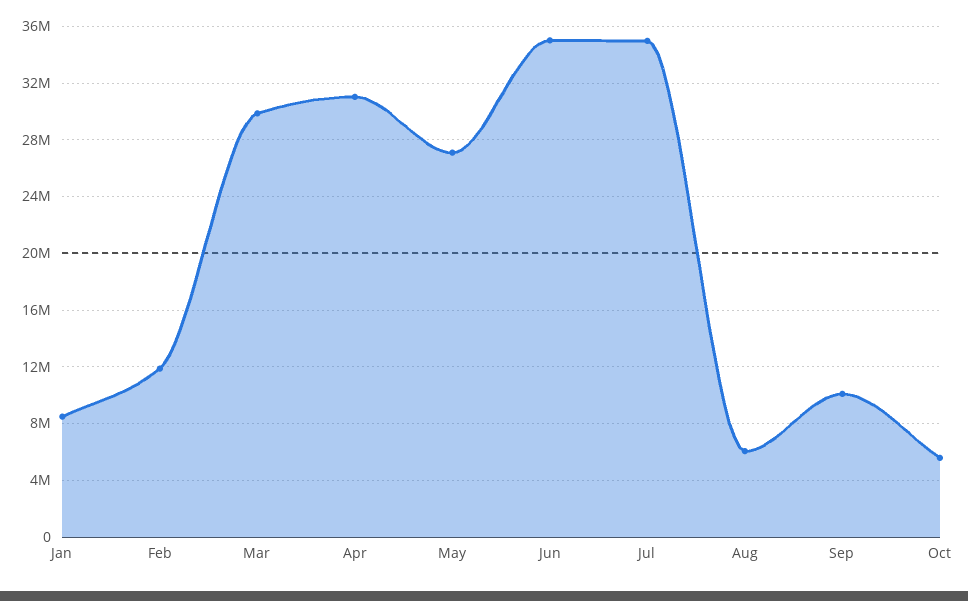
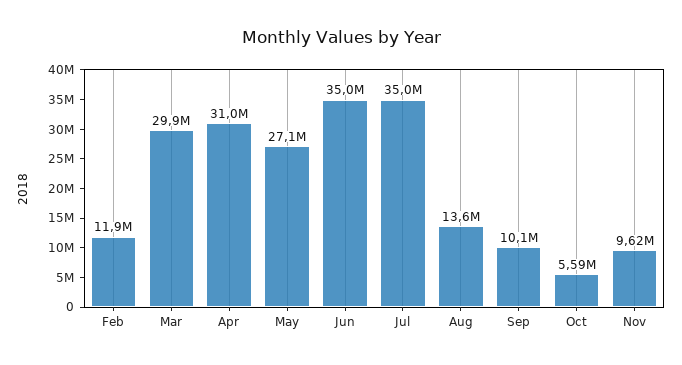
Jan: 8500000 -> none
Aug: 6000000 -> 13600000
Nov: none -> 9620000

